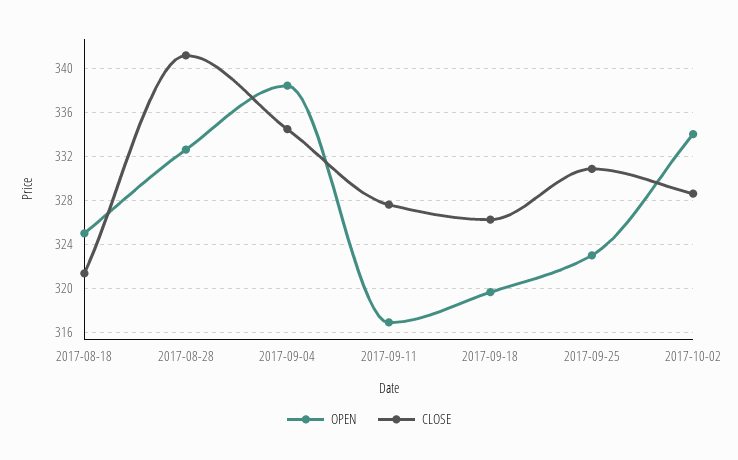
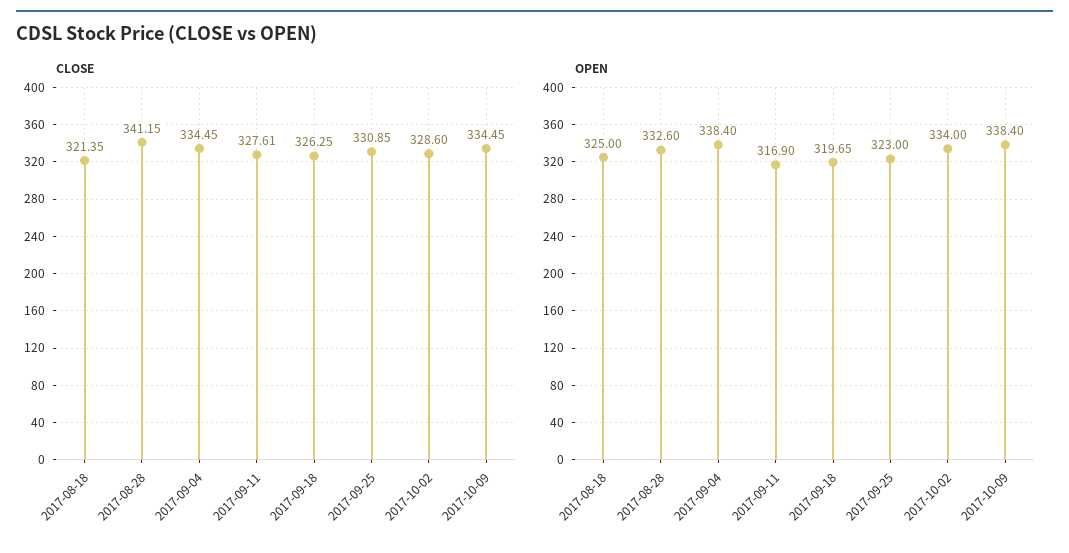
CLOSE, 2017-10-09: none -> 334.45
OPEN, 2017-10-09: none -> 338.4

